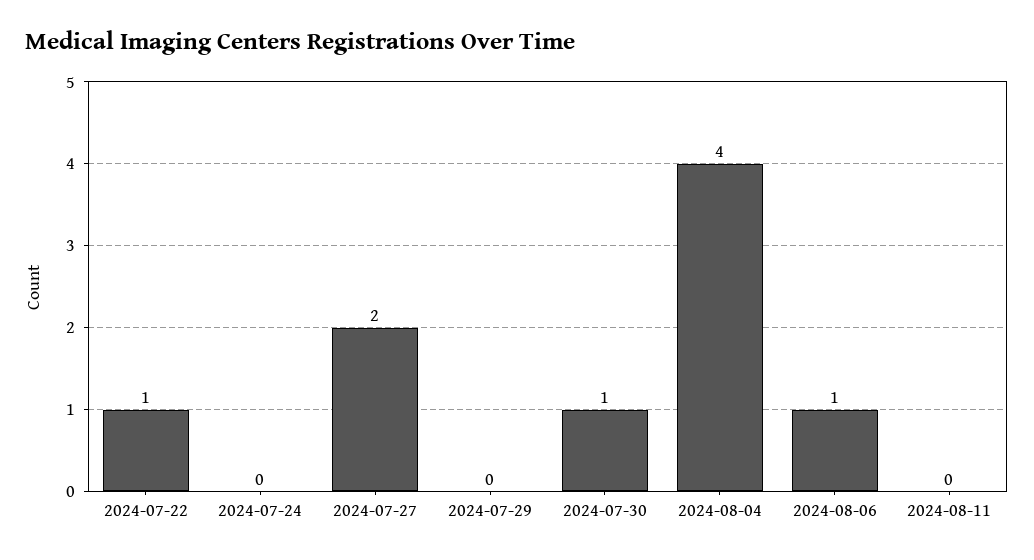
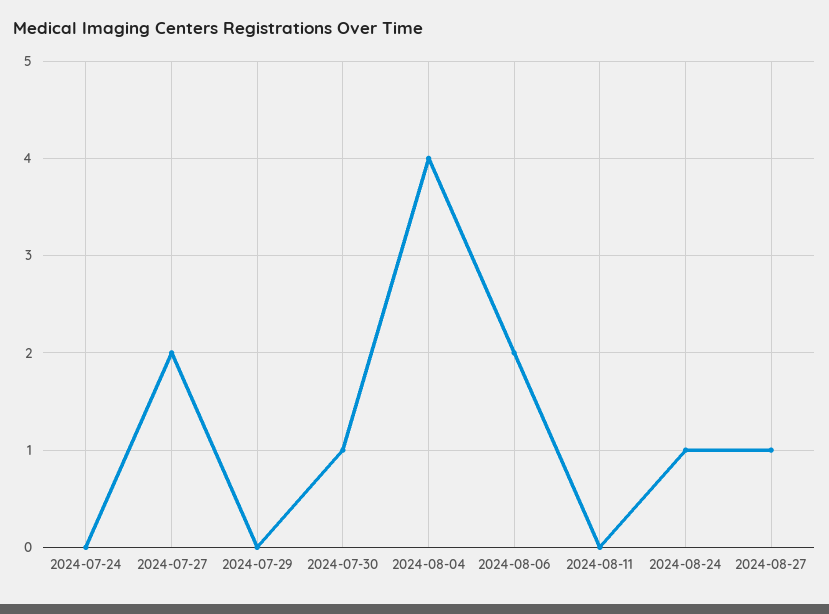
2024-07-22: 1 -> none
2024-08-06: 1 -> 2
2024-08-24: none -> 1
2024-08-27: none -> 1

